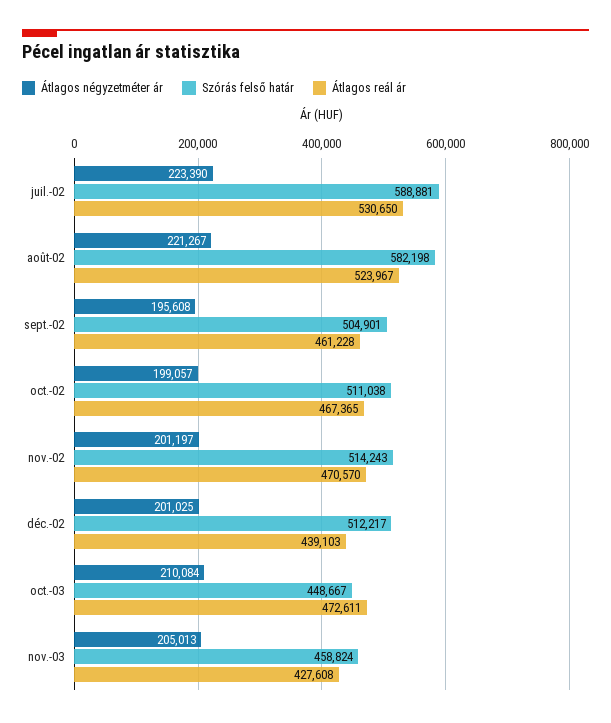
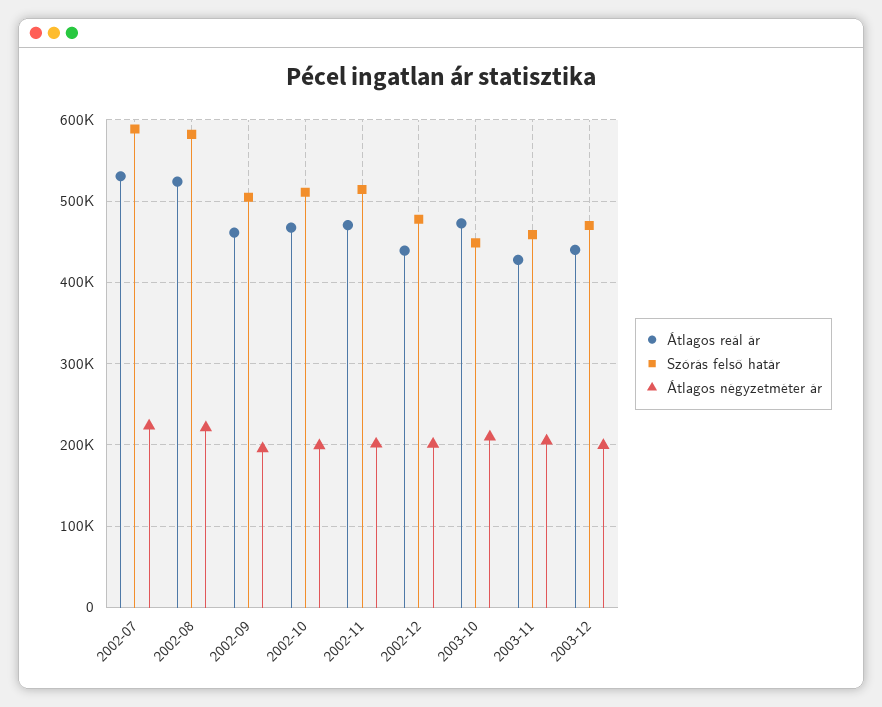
Szórás felső határ, déc.-02: 512217 -> 480000
Átlagos reál ár, 2003-12: none -> 440000
Szórás felső határ, 2003-12: none -> 470000
Átlagos négyzetméter ár, 2003-12: none -> 200000

